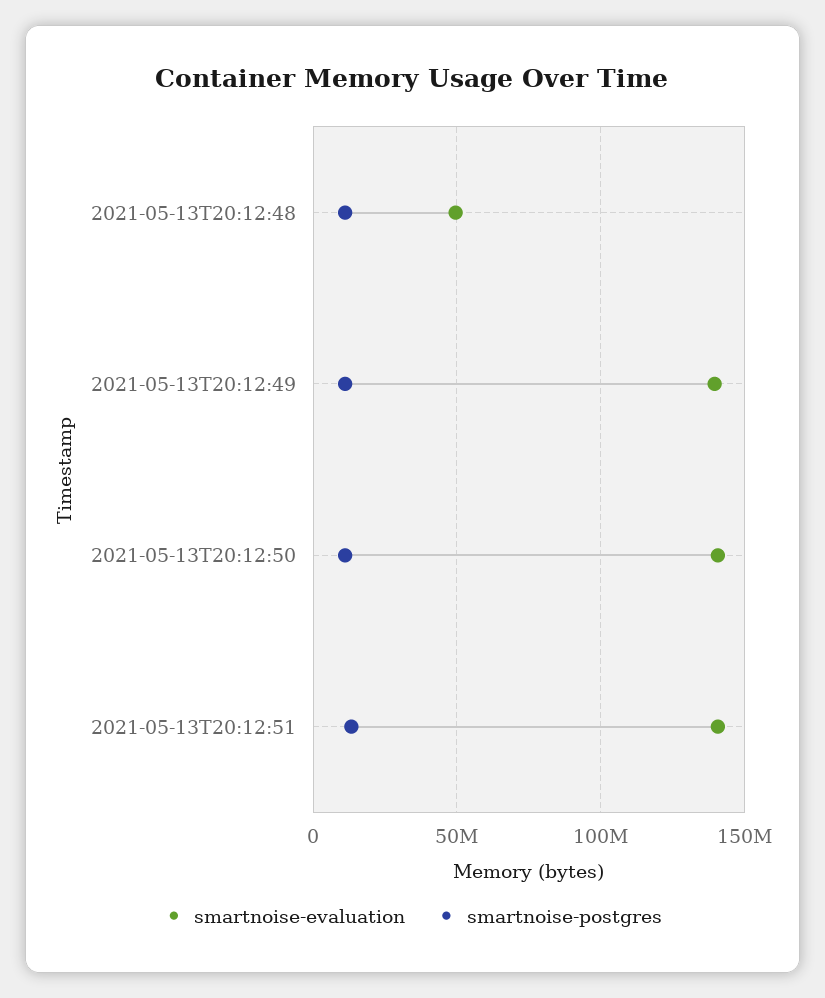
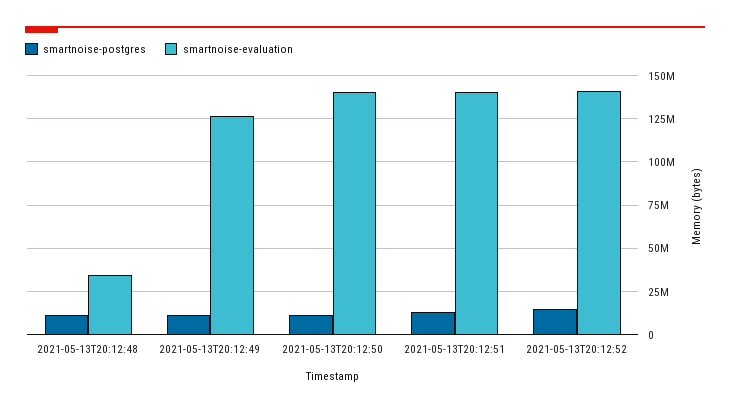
smartnoise-evaluation, 2021-05-13T20:12:48: 50000000 -> 35000000
smartnoise-evaluation, 2021-05-13T20:12:49: 140000000 -> 125000000
smartnoise-postgres, 2021-05-13T20:12:52: none -> 15000000
smartnoise-evaluation, 2021-05-13T20:12:52: none -> 140000000

